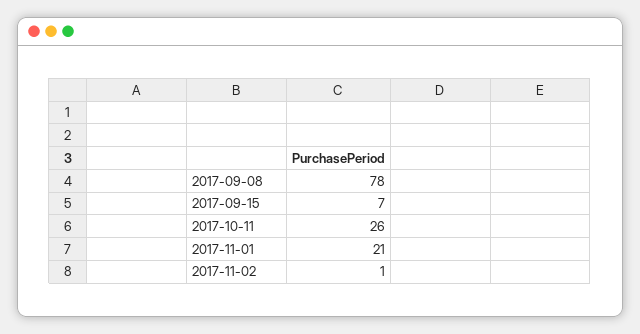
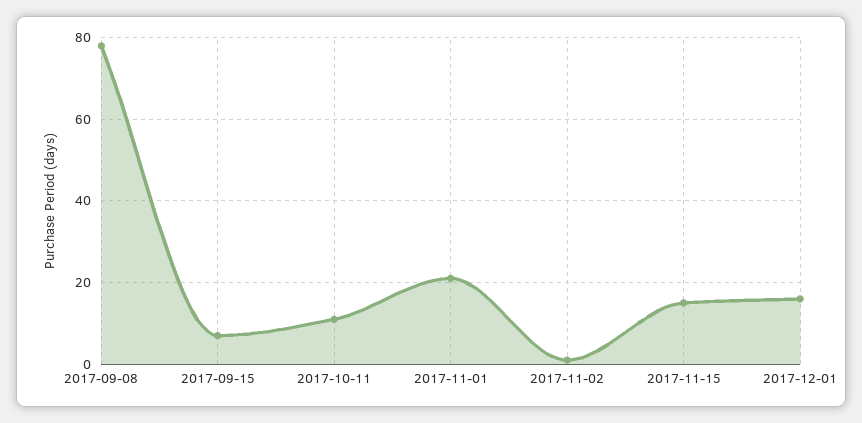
2017-10-11: 26 -> 10
2017-11-15: none -> 15
2017-12-01: none -> 15

